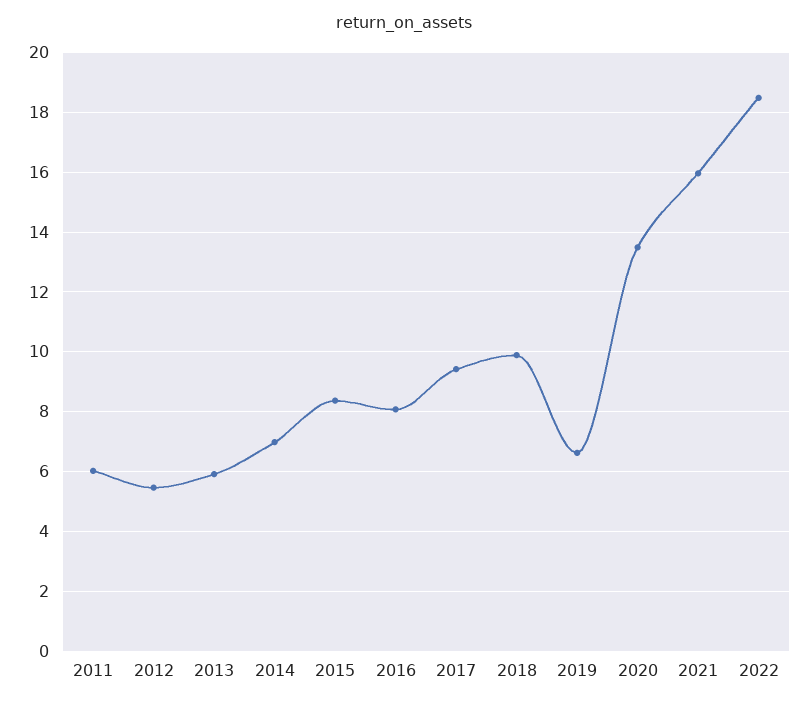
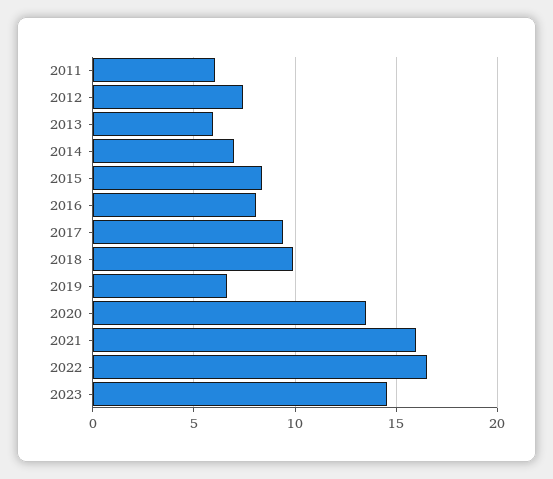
2012: 5.5 -> 7.5
2022: 18.5 -> 16.5
2023: none -> 14.5

